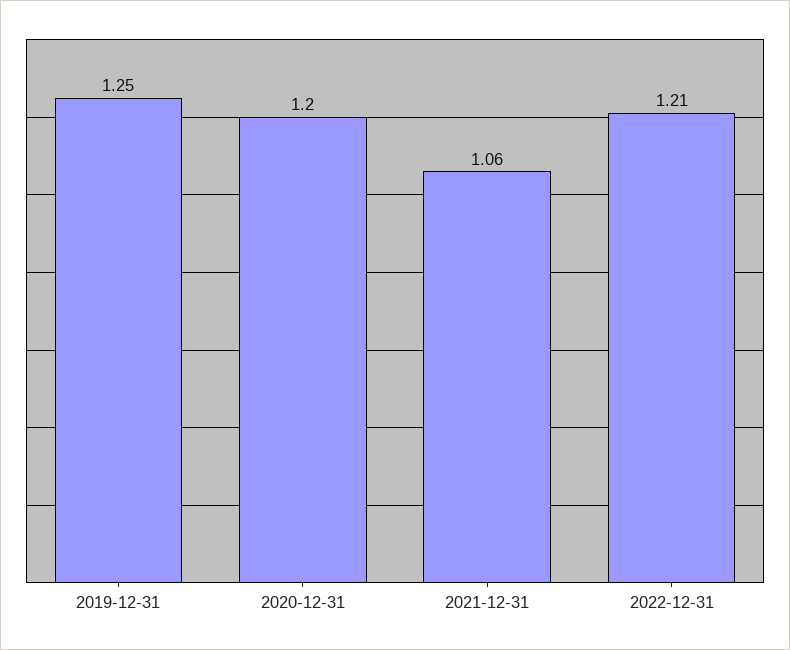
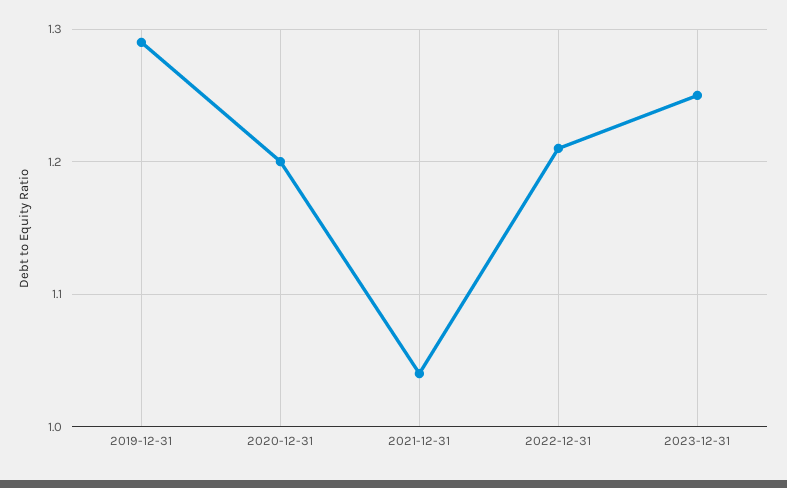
2019-12-31: 1.25 -> 1.29
2021-12-31: 1.06 -> 1.04
2023-12-31: none -> 1.25

